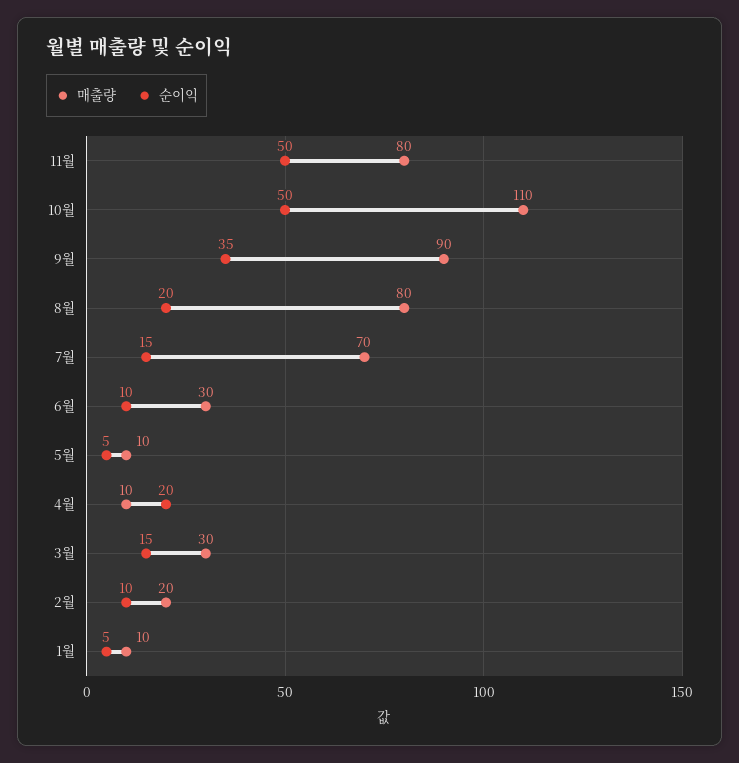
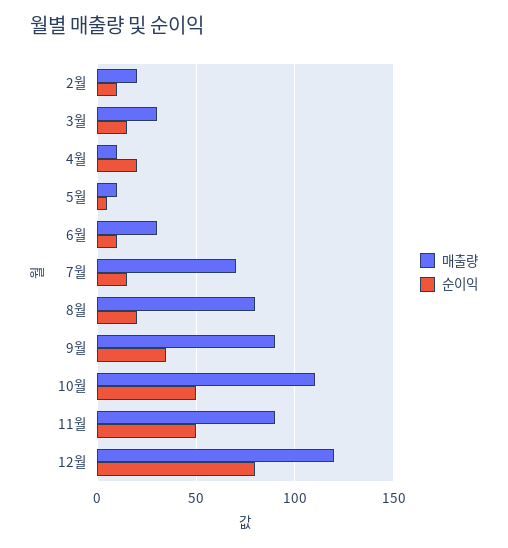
매출량, 11월: 80 -> 90
매출량, 1월: 10 -> none
순이익, 1월: 5 -> none
매출량, 12월: none -> 120
순이익, 12월: none -> 80

